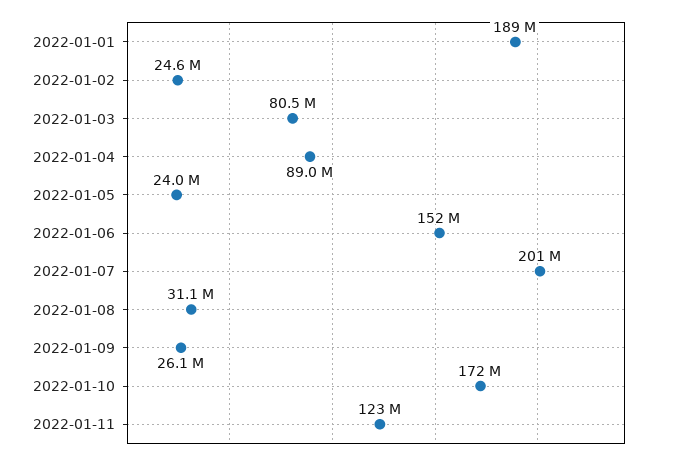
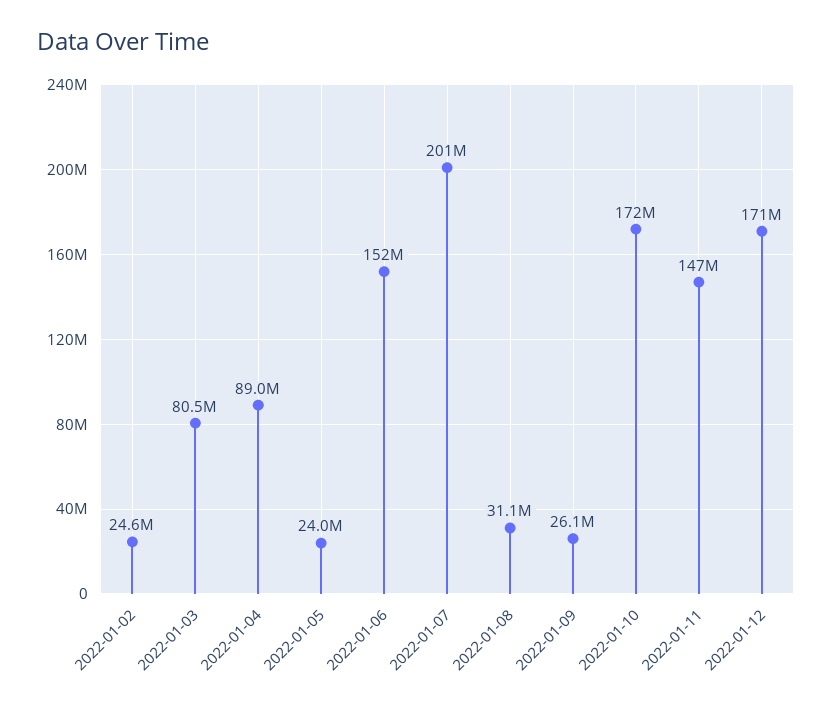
2022-01-01: 189000000 -> none
2022-01-11: 123000000 -> 147000000
2022-01-12: none -> 171000000

